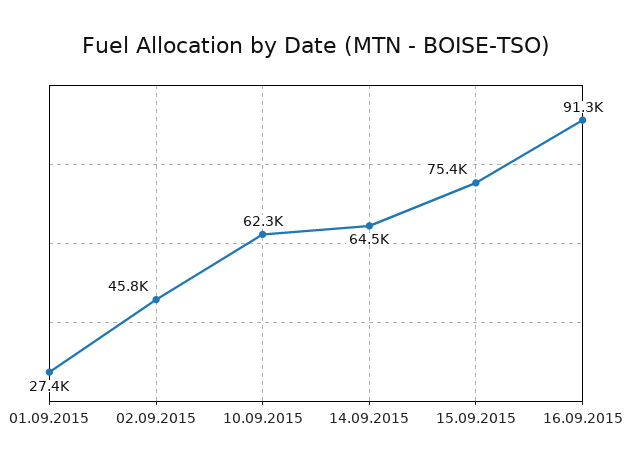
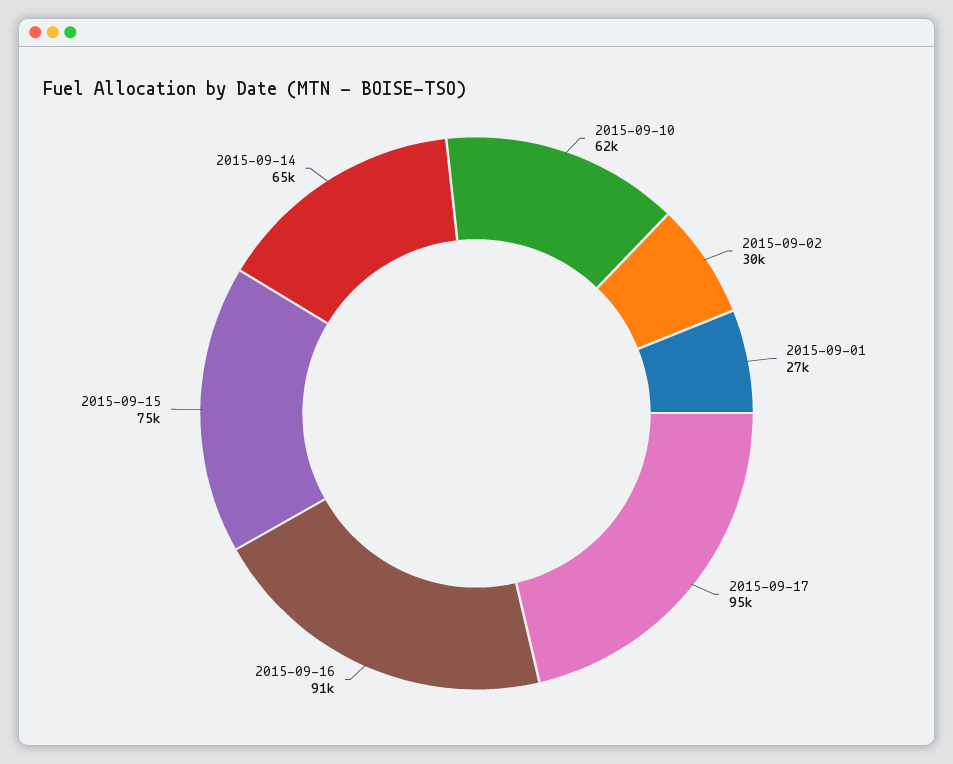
02.09.2015: 45800 -> 30000
2015-09-17: none -> 95000

